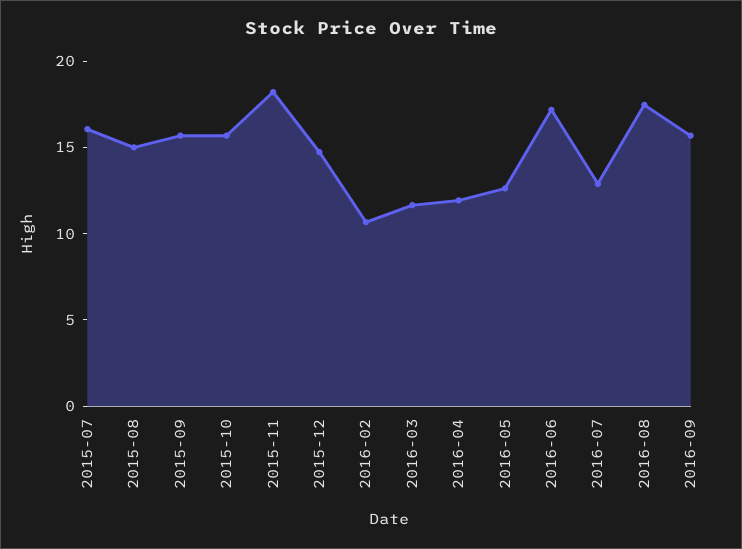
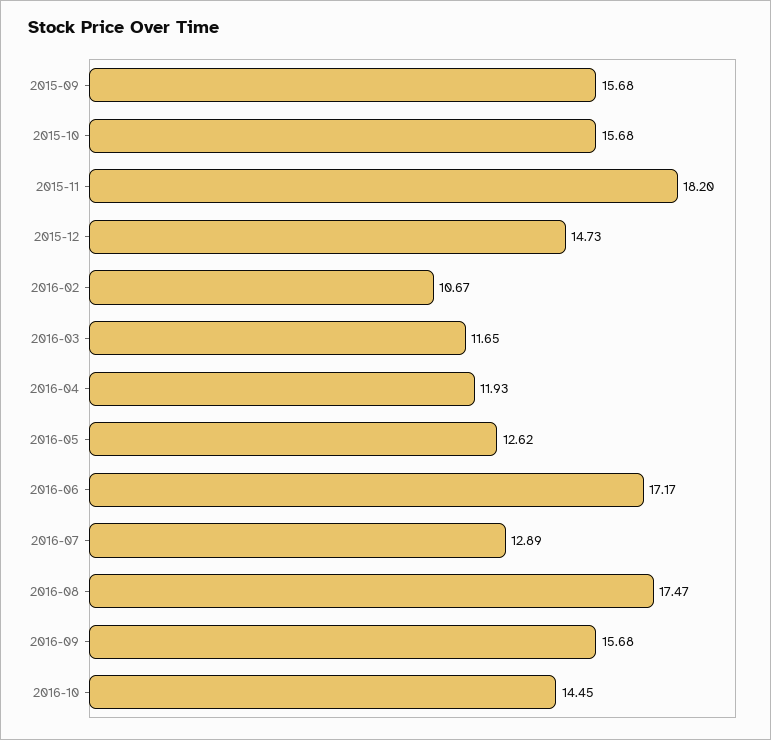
2015-07: 16 -> none
2015-08: 15 -> none
2016-10: none -> 14.45

